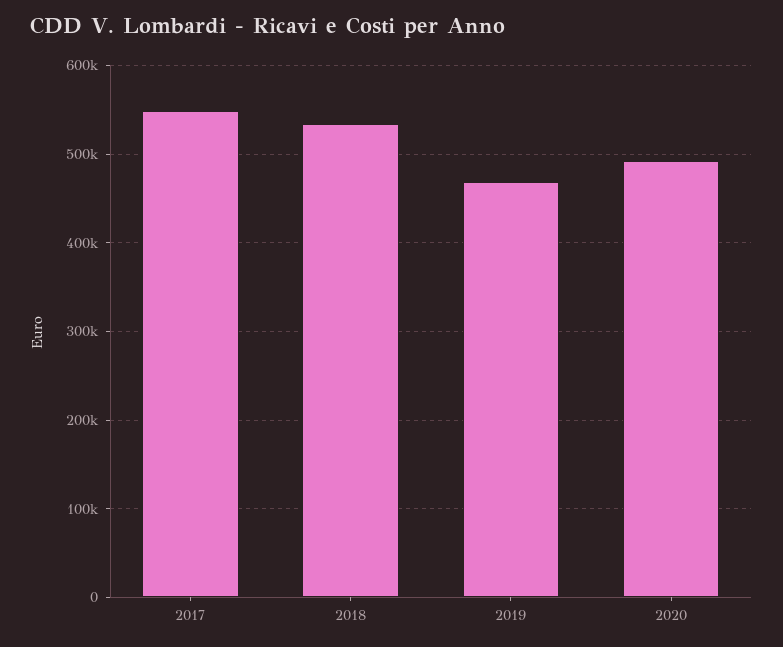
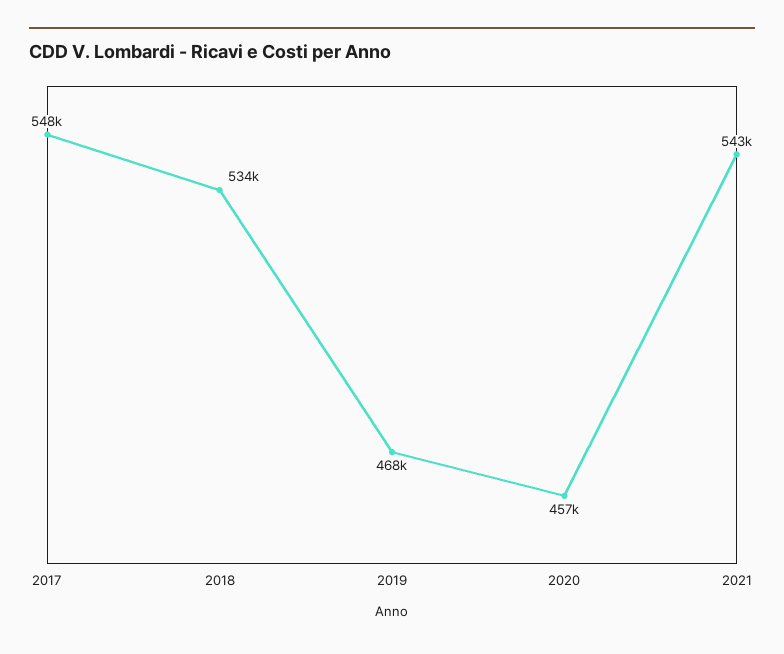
2020: 490000 -> 457000
2021: none -> 543000

